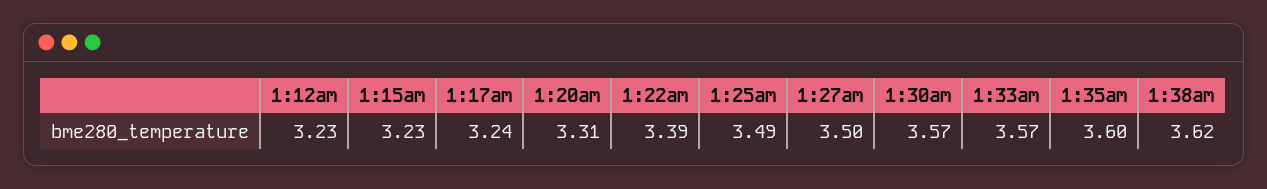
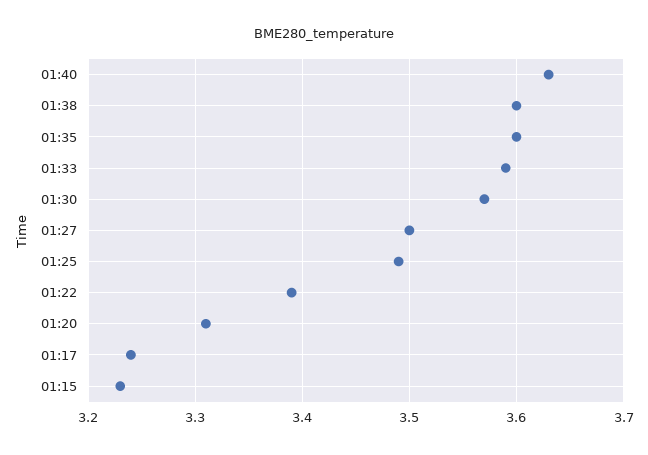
1:12am: 3.23 -> none
1:33am: 3.57 -> 3.59
1:38am: 3.62 -> 3.6
01:40: none -> 3.63

